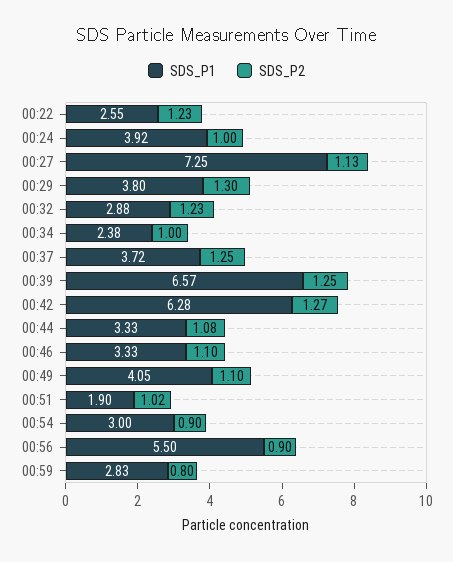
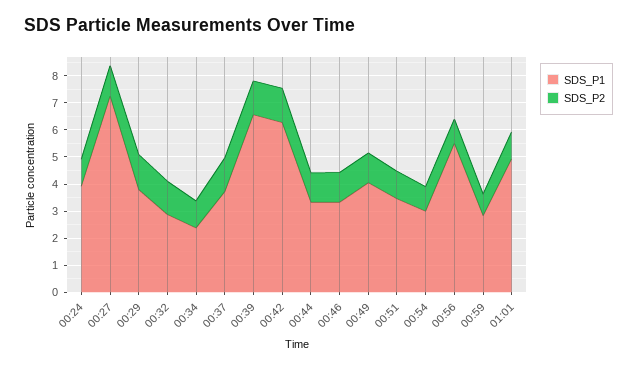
SDS_P1, 00:22: 2.55 -> none
SDS_P2, 00:22: 1.23 -> none
SDS_P1, 00:51: 1.9 -> 3.5
SDS_P1, 01:01: none -> 5
SDS_P2, 01:01: none -> 1

